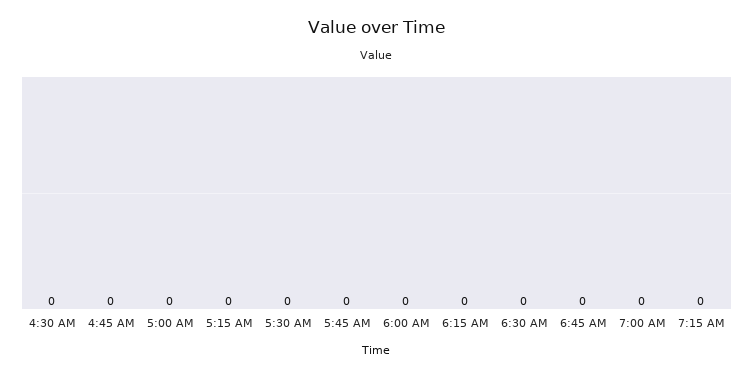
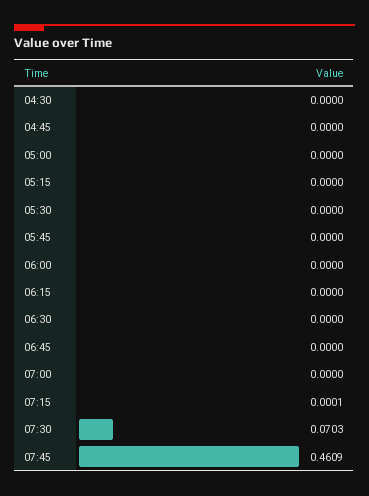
7:15 AM: 0 -> 0.0001
07:30: none -> 0.0703
07:45: none -> 0.4609

